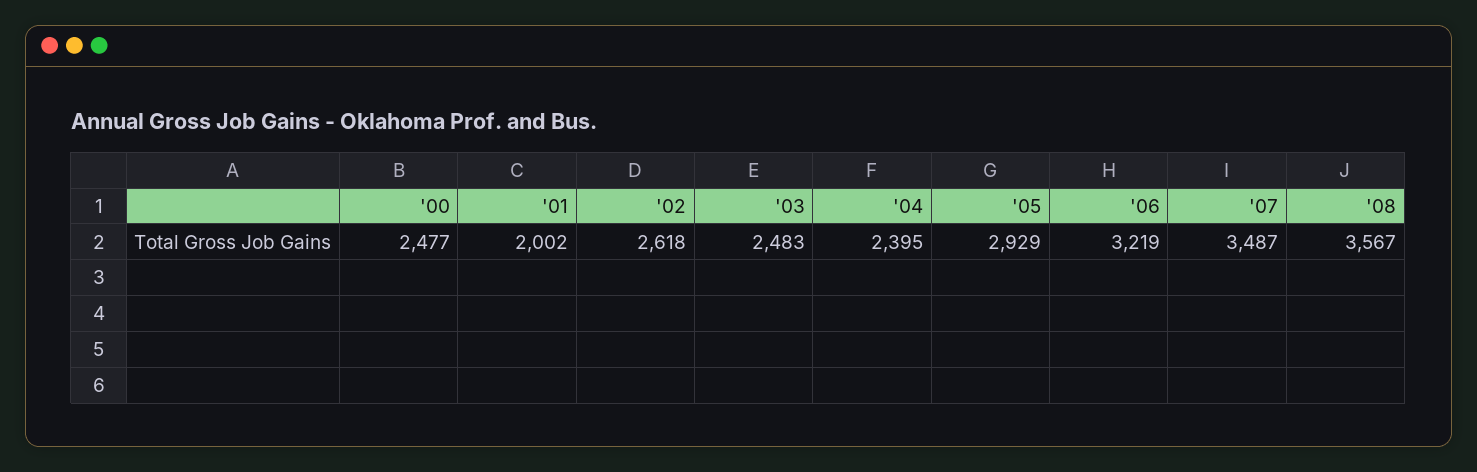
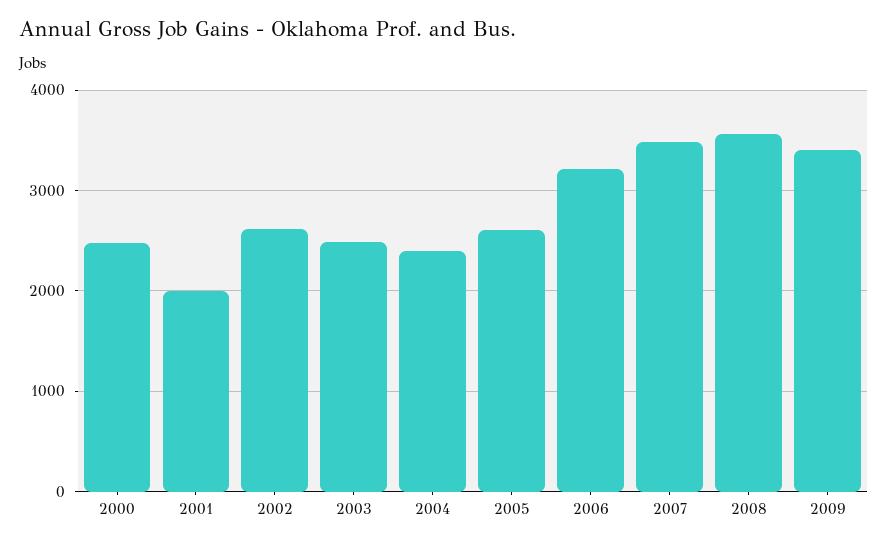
'05: 2929 -> 2600
2009: none -> 3400

